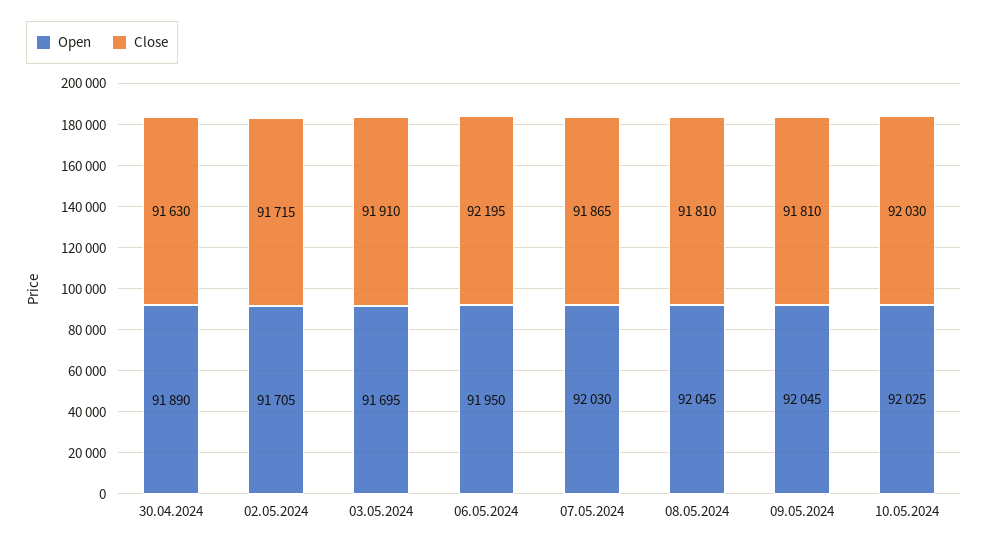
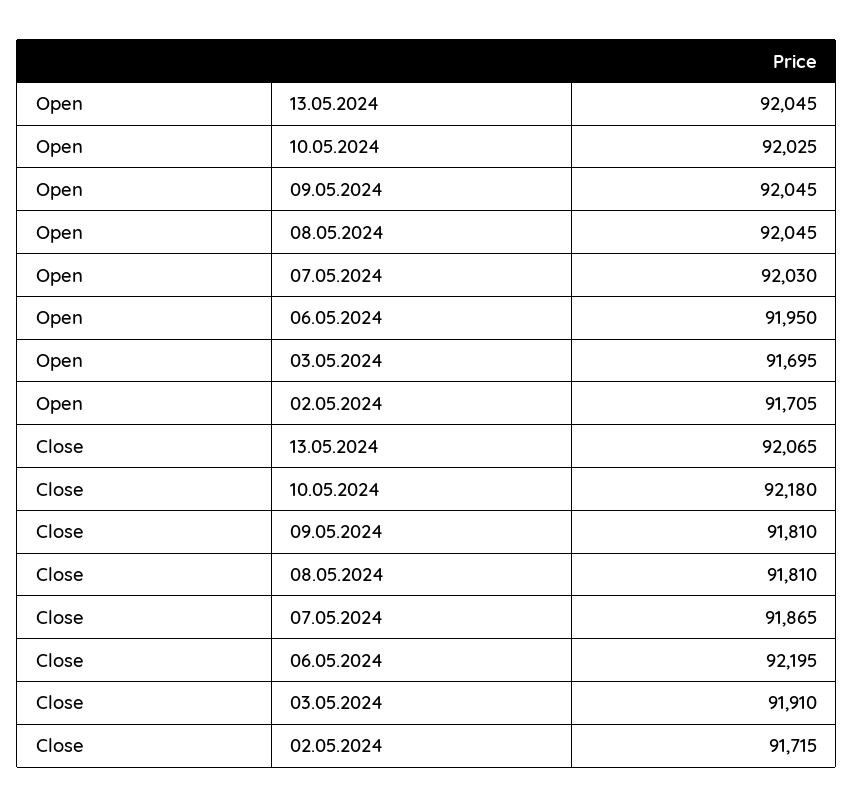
Open, 30.04.2024: 91890 -> none
Close, 30.04.2024: 91630 -> none
Close, 10.05.2024: 92030 -> 92180
Open, 13.05.2024: none -> 92045
Close, 13.05.2024: none -> 92065

